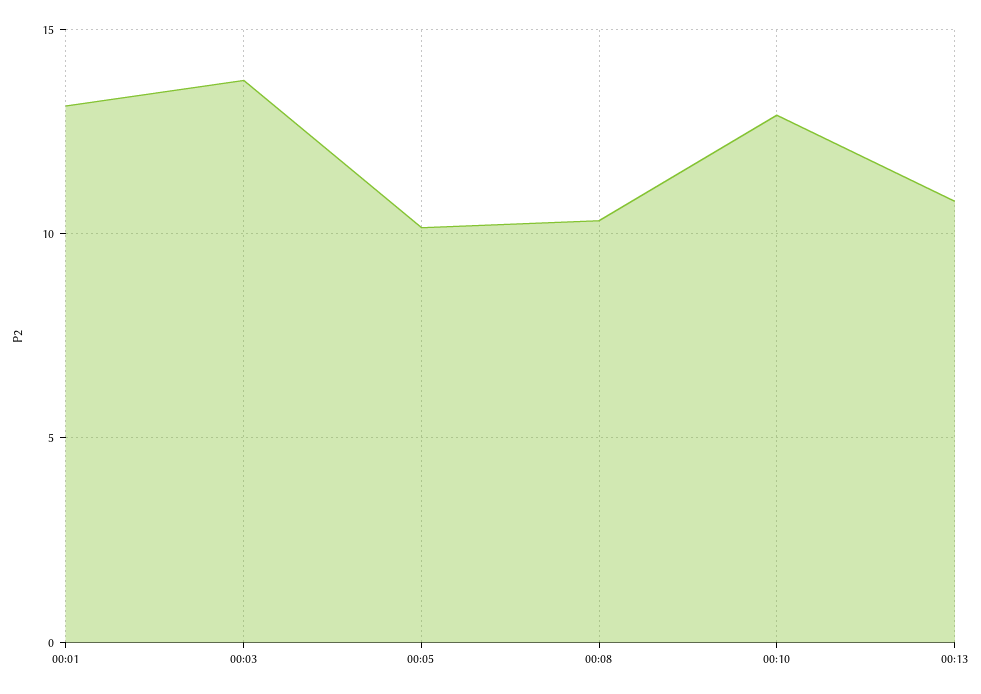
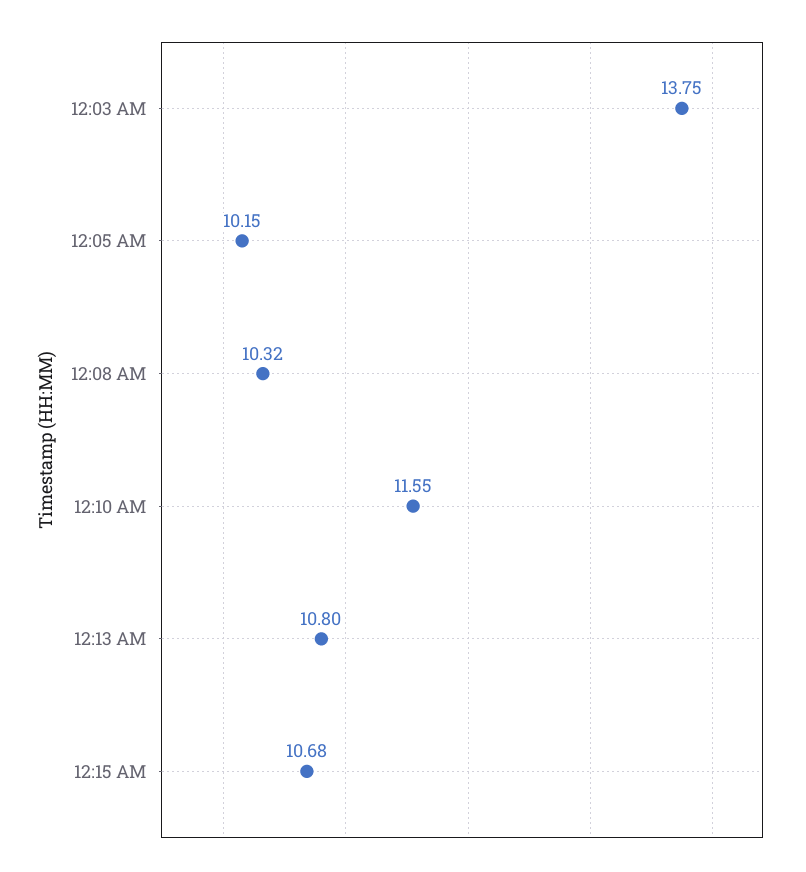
00:01: 13 -> none
00:10: 13 -> 11.55
12:15 AM: none -> 10.68

